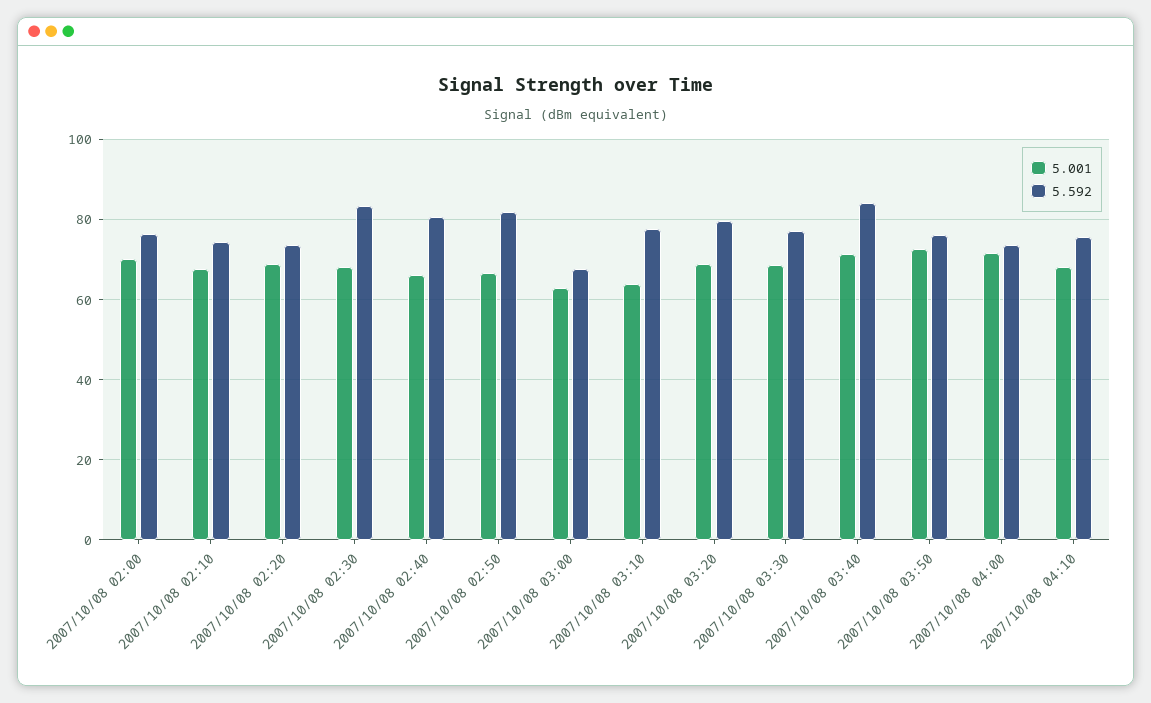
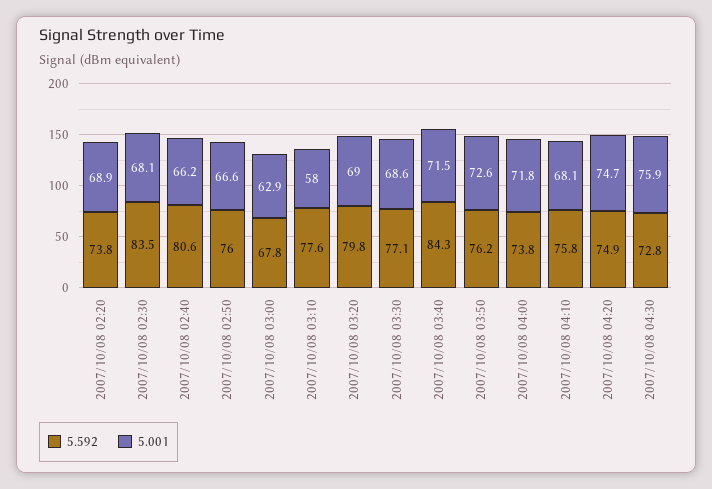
5.001, 2007/10/08 02:00: 70 -> none
5.592, 2007/10/08 02:00: 76 -> none
5.001, 2007/10/08 02:10: 68 -> none
5.592, 2007/10/08 02:10: 74 -> none
5.592, 2007/10/08 02:50: 82 -> 76
5.001, 2007/10/08 03:10: 64 -> 58
5.592, 2007/10/08 04:20: none -> 74.9
5.001, 2007/10/08 04:20: none -> 74.7
5.592, 2007/10/08 04:30: none -> 72.8
5.001, 2007/10/08 04:30: none -> 75.9

